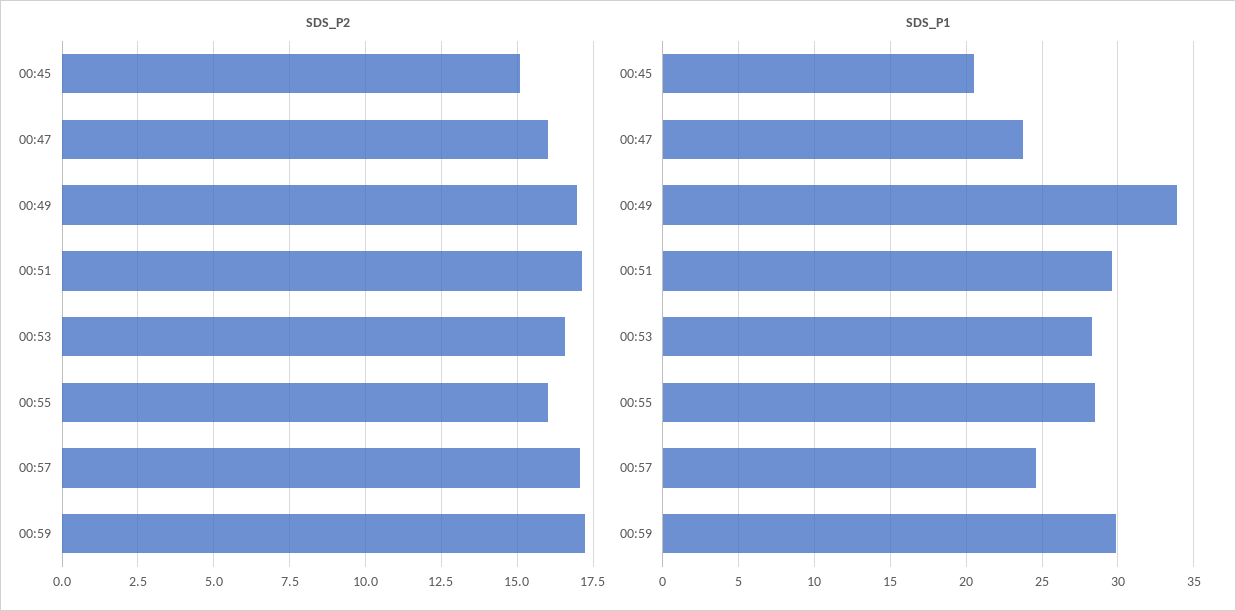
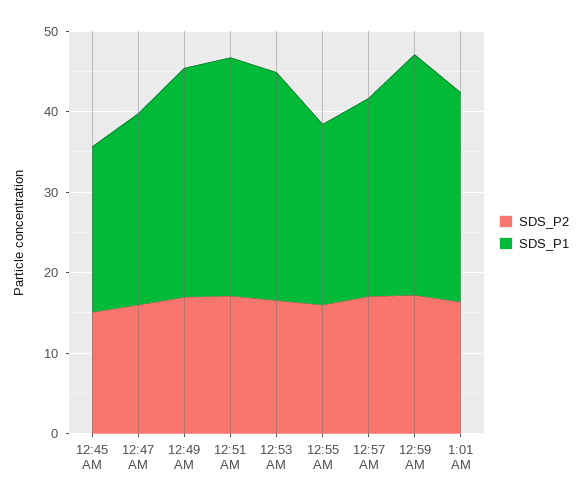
SDS_P1, 00:49: 34 -> 28
SDS_P1, 00:55: 28.5 -> 22
SDS_P2, 1:01 AM: none -> 16
SDS_P1, 1:01 AM: none -> 26

